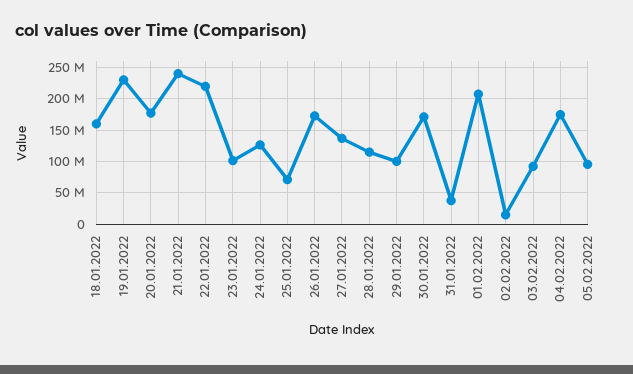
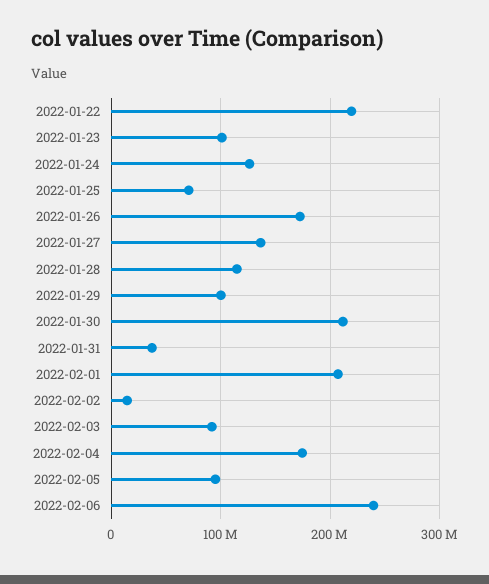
18.01.2022: 160000000 -> none
19.01.2022: 230000000 -> none
20.01.2022: 180000000 -> none
21.01.2022: 240000000 -> none
30.01.2022: 170000000 -> 210000000
2022-02-06: none -> 240000000

